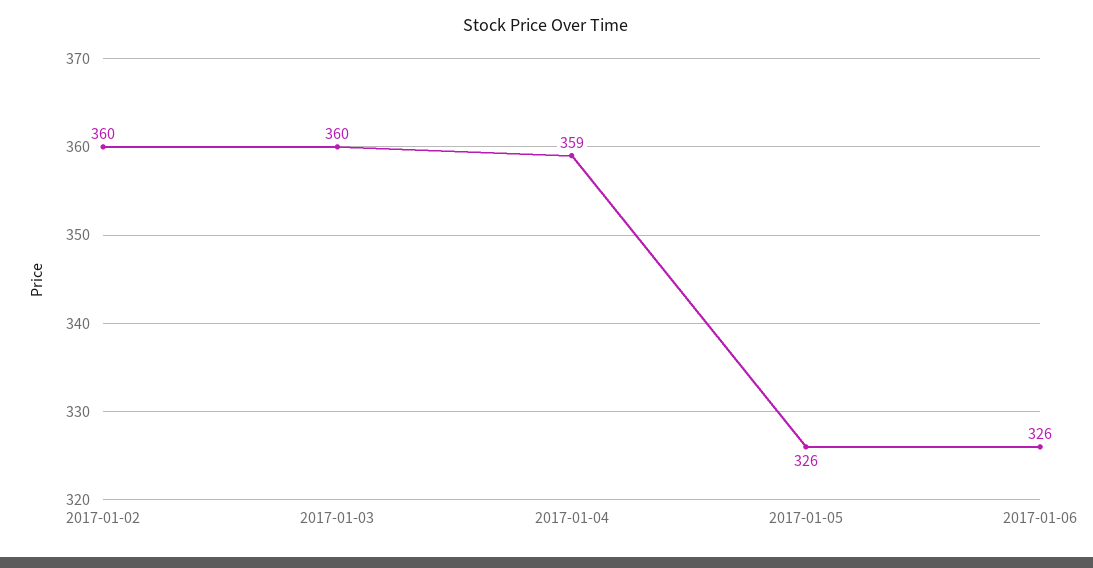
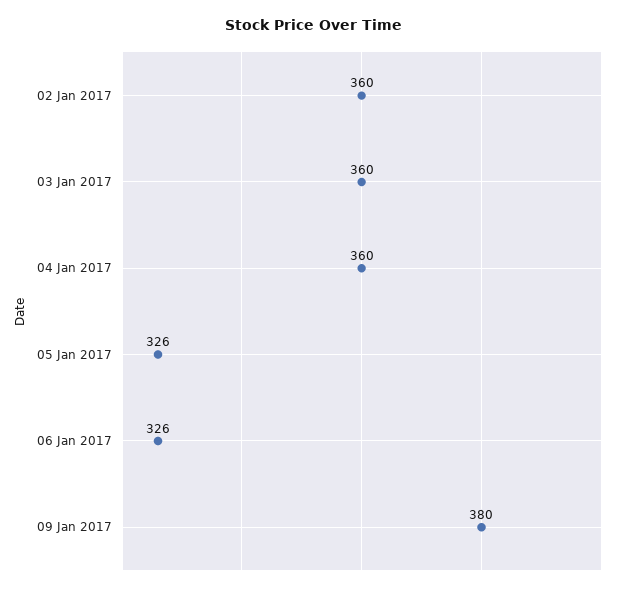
2017-01-04: 359 -> 360
09 Jan 2017: none -> 380

